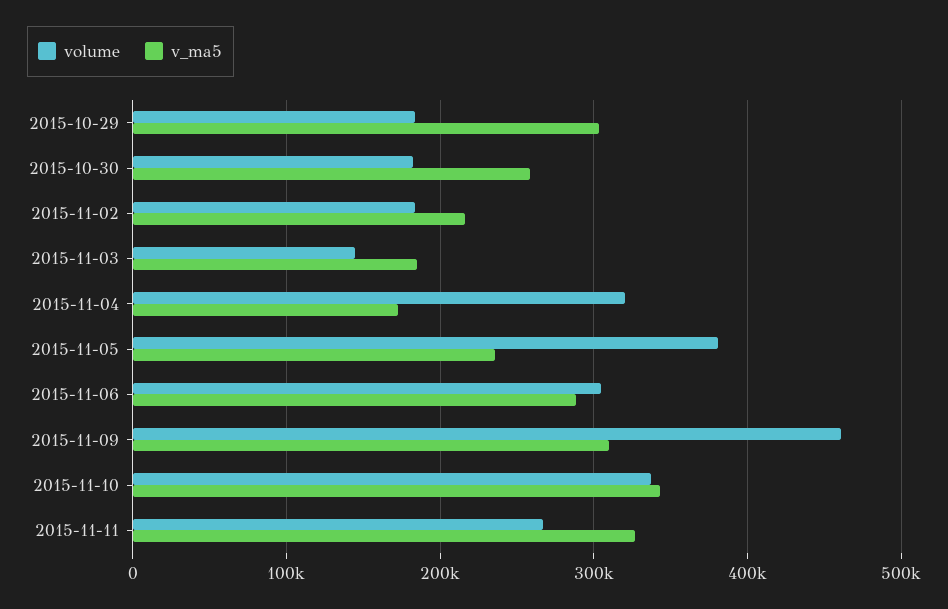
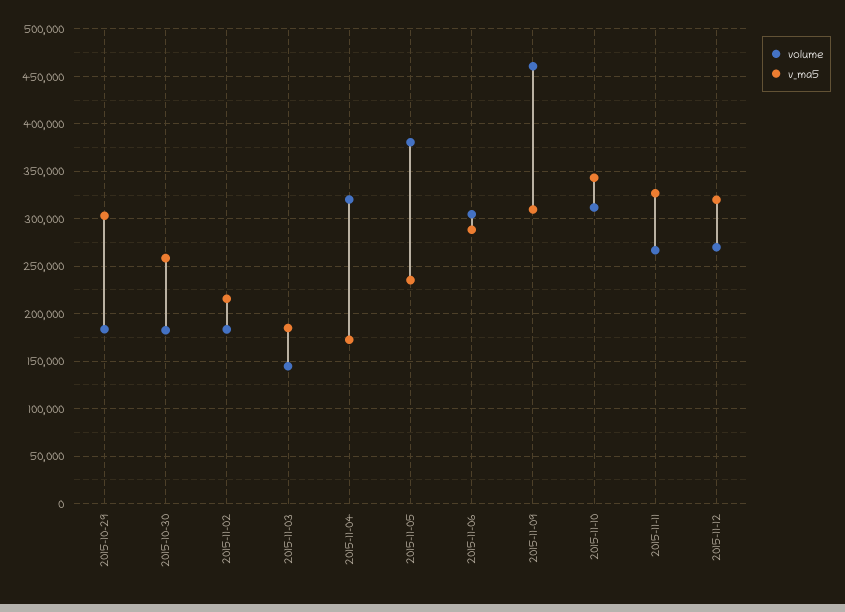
volume, 2015-11-10: 340000 -> 310000
volume, 2015-11-12: none -> 270000
v_ma5, 2015-11-12: none -> 320000

